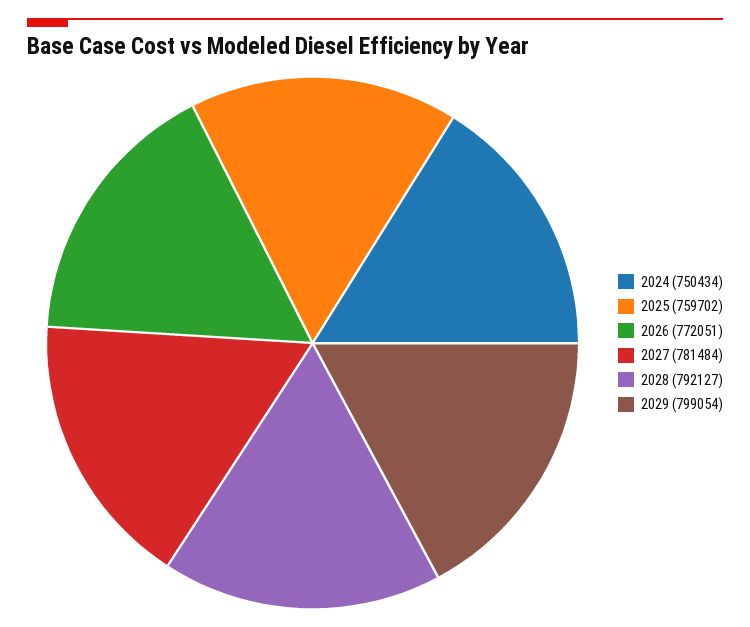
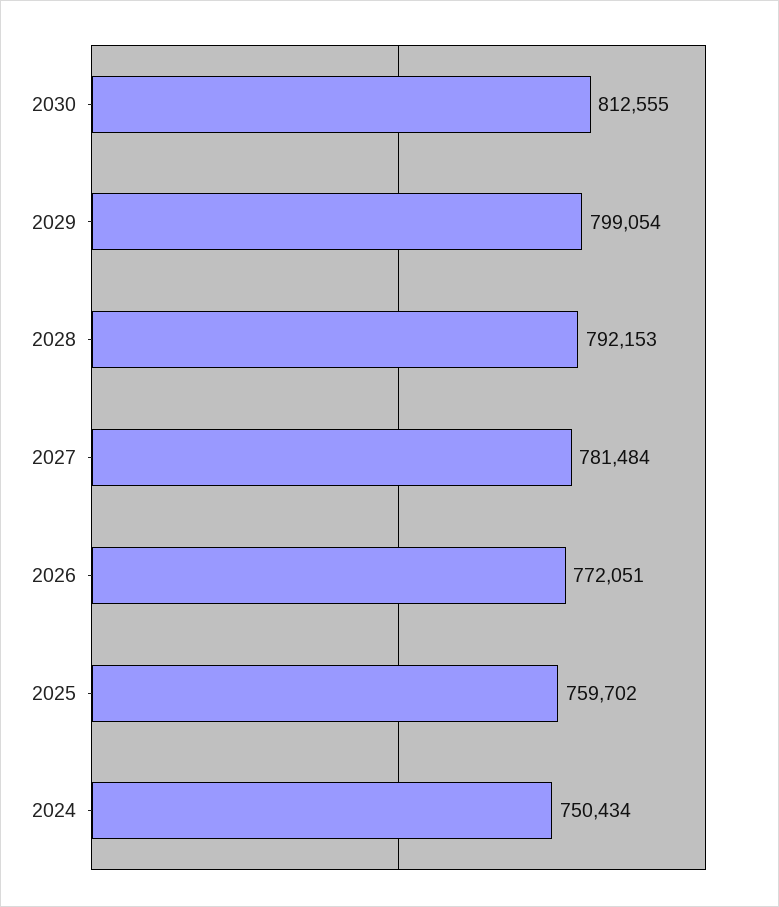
2028: 792127 -> 792153
2030: none -> 812555

